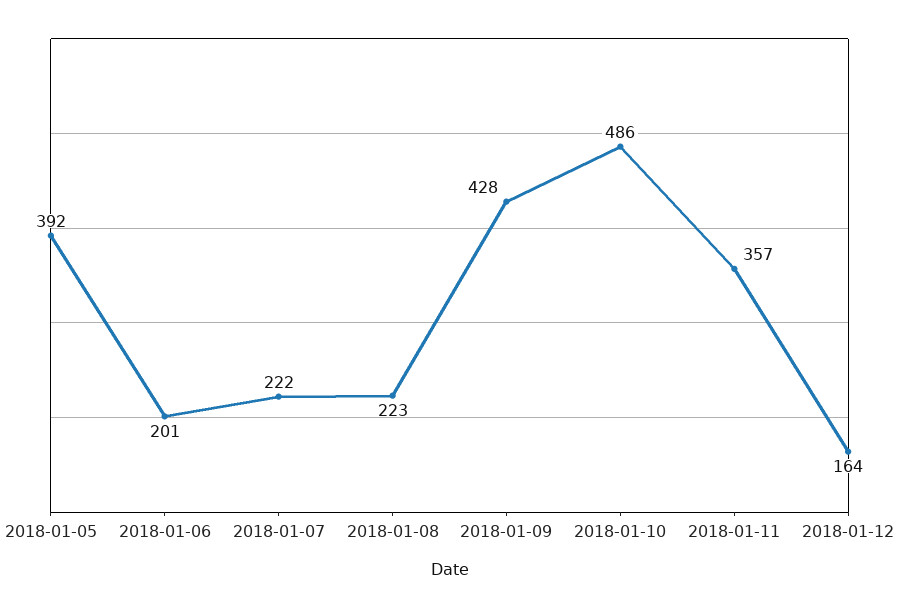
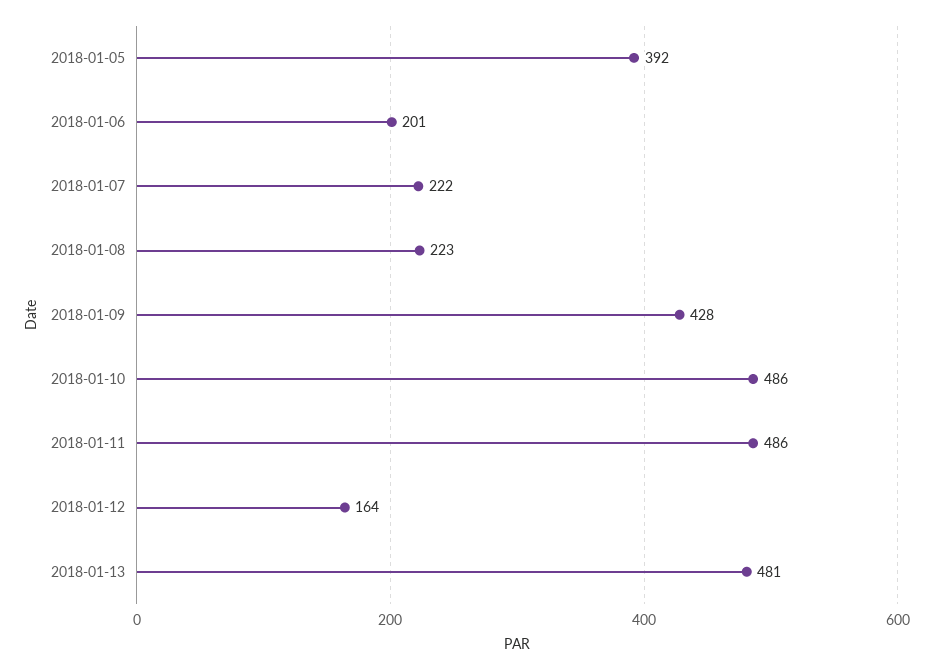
2018-01-11: 357 -> 486
2018-01-13: none -> 481

